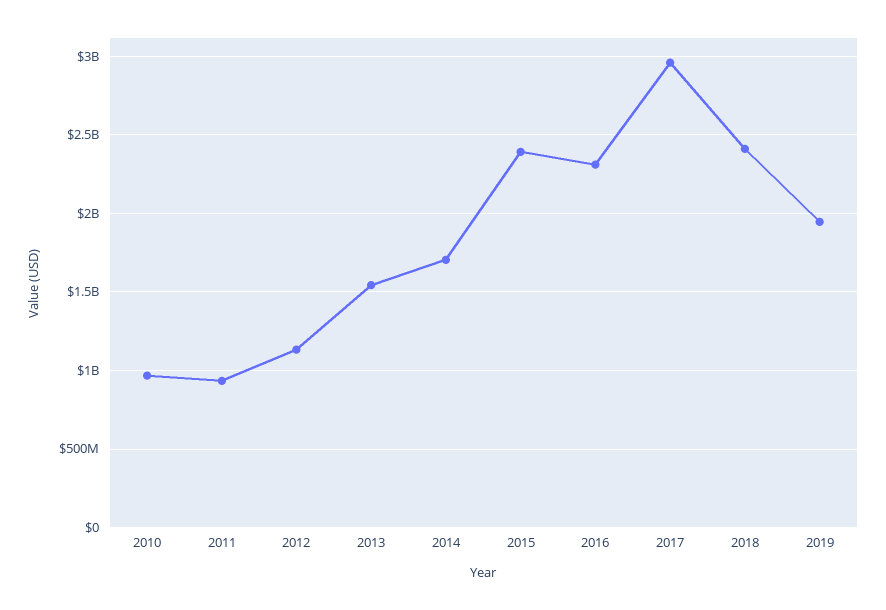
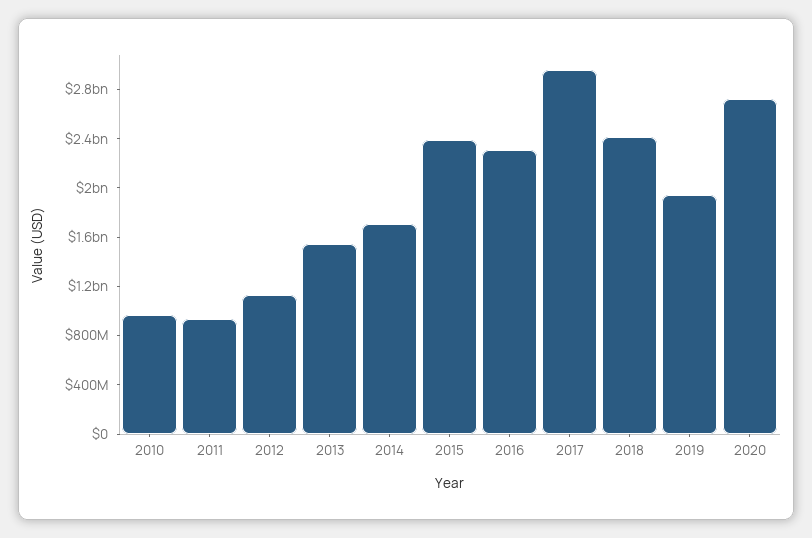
2020: none -> 2700000000

